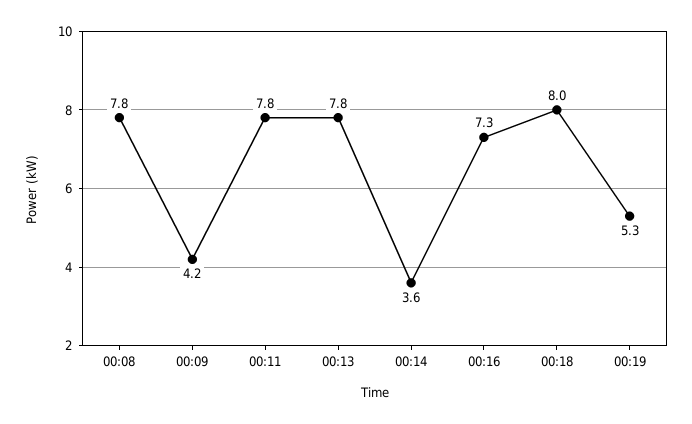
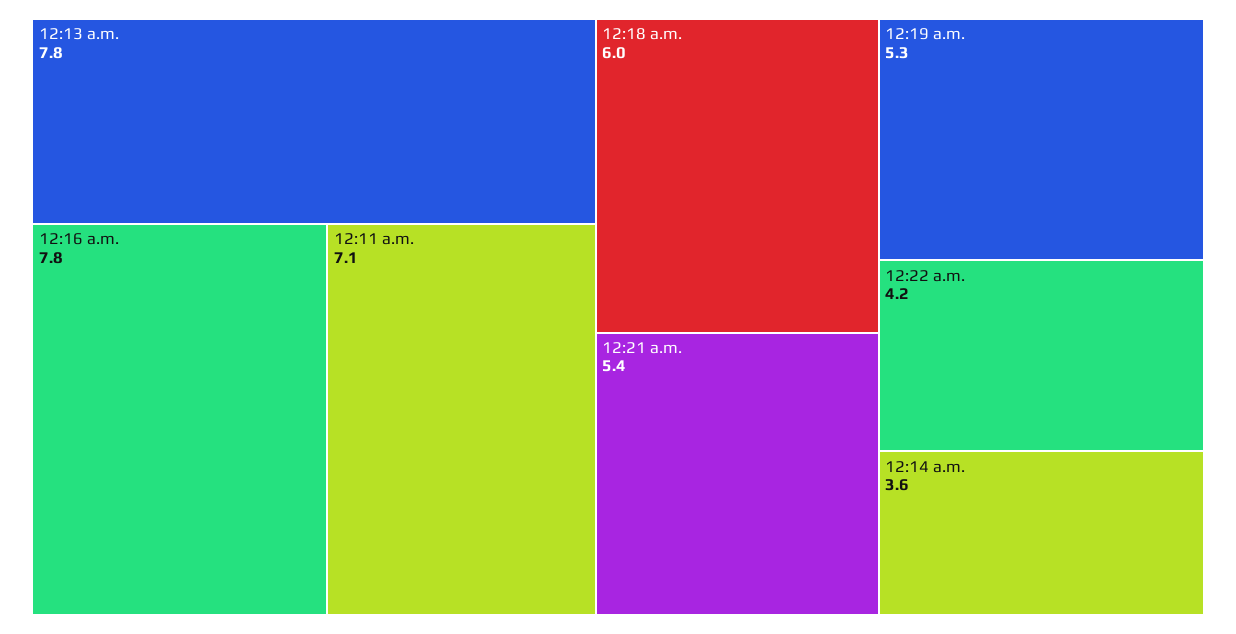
00:08: 7.8 -> none
00:09: 4.2 -> none
00:11: 7.8 -> 7.1
00:16: 7.3 -> 7.8
00:18: 8 -> 6
12:21 a.m.: none -> 5.4
12:22 a.m.: none -> 4.2

